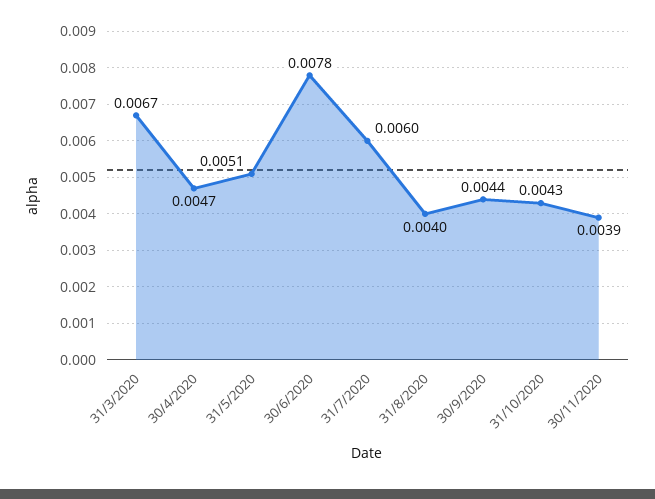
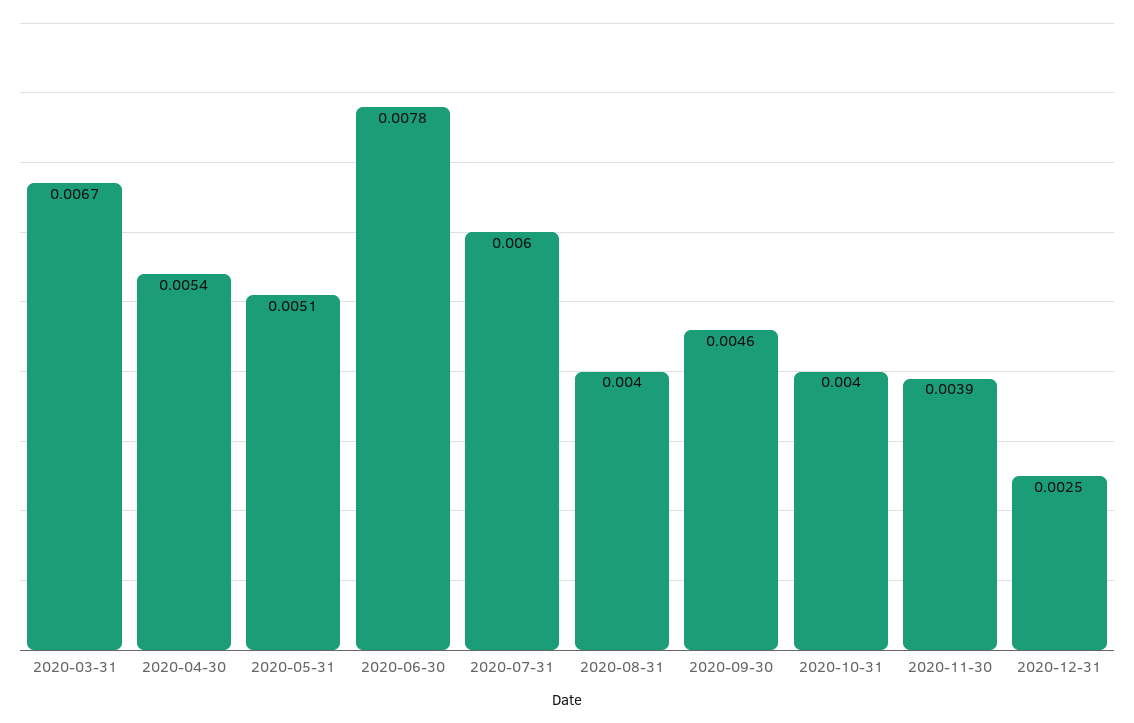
30/4/2020: 0.0047 -> 0.0054
30/9/2020: 0.0044 -> 0.0046
31/10/2020: 0.0043 -> 0.004
2020-12-31: none -> 0.0025

